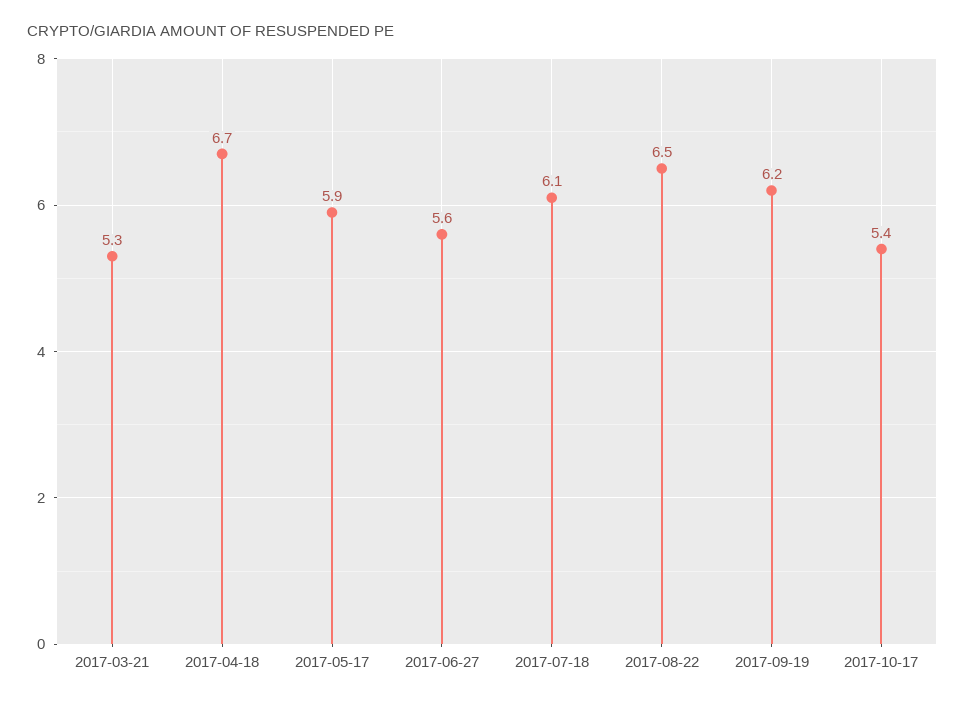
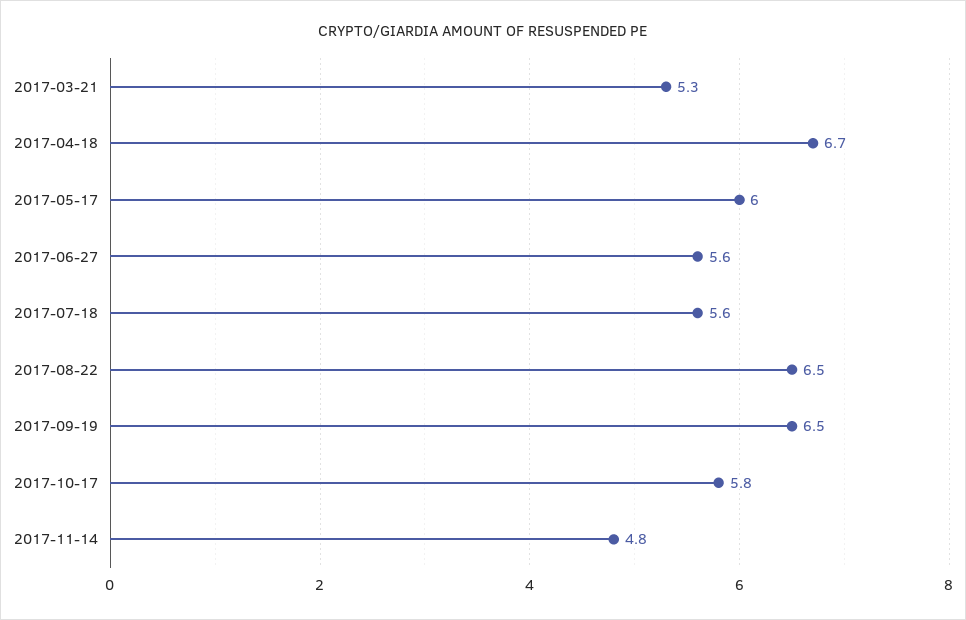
2017-05-17: 5.9 -> 6
2017-07-18: 6.1 -> 5.6
2017-09-19: 6.2 -> 6.5
2017-10-17: 5.4 -> 5.8
2017-11-14: none -> 4.8

